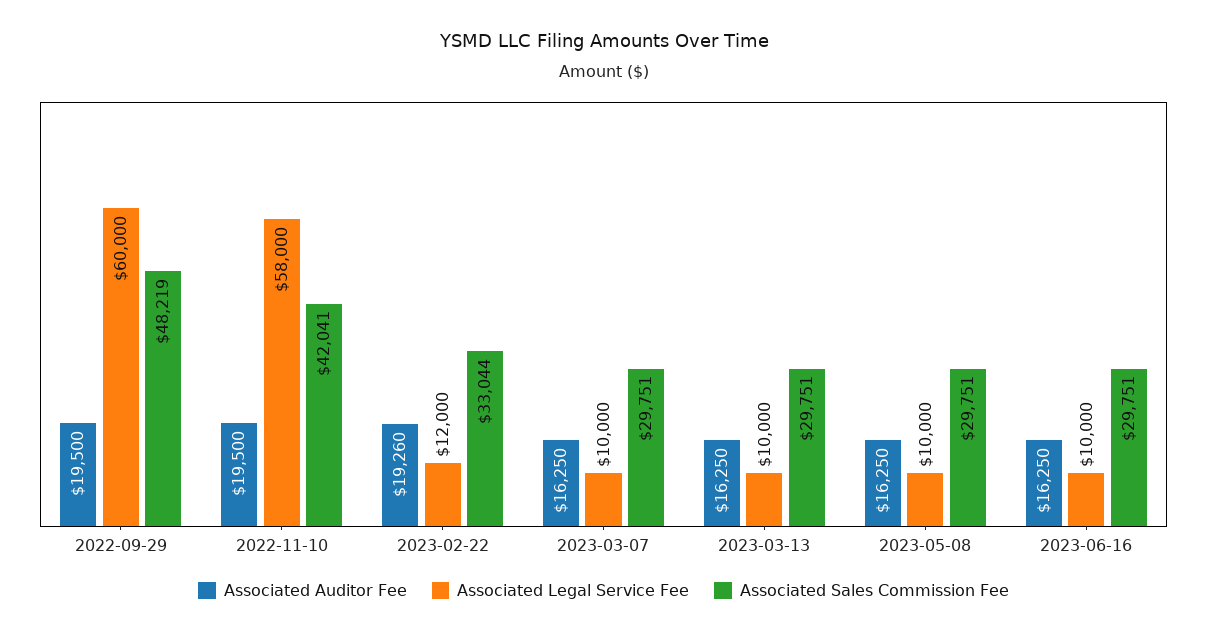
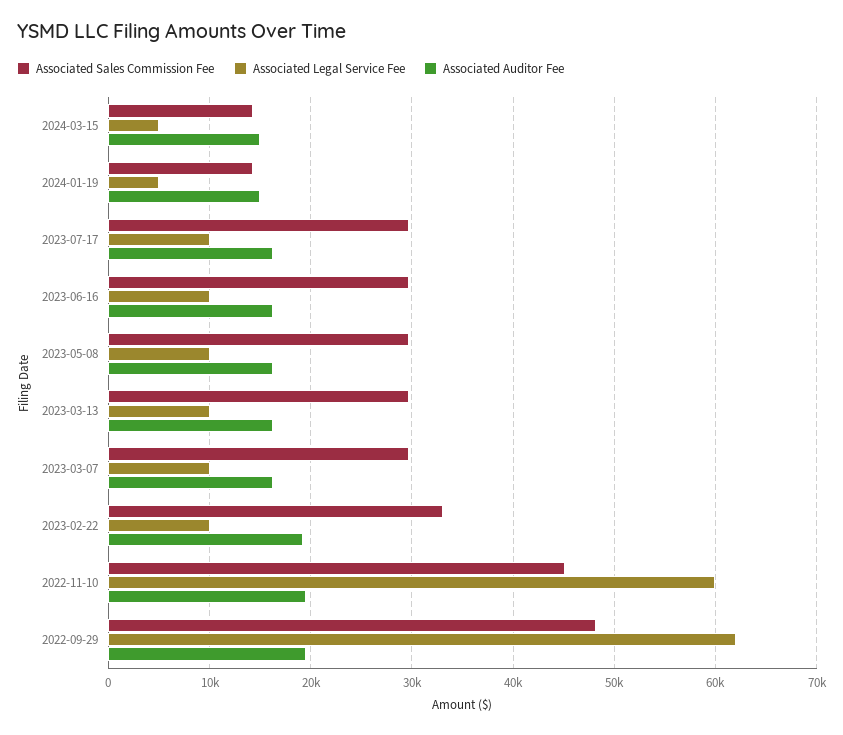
Associated Legal Service Fee, 2022-09-29: 60000 -> 62000
Associated Legal Service Fee, 2022-11-10: 58000 -> 60000
Associated Sales Commission Fee, 2022-11-10: 42041 -> 45000
Associated Legal Service Fee, 2023-02-22: 12000 -> 10000
Associated Sales Commission Fee, 2024-03-15: none -> 14000
Associated Legal Service Fee, 2024-03-15: none -> 5000
Associated Auditor Fee, 2024-03-15: none -> 15000
Associated Sales Commission Fee, 2024-01-19: none -> 14000
Associated Legal Service Fee, 2024-01-19: none -> 5000
Associated Auditor Fee, 2024-01-19: none -> 15000
Associated Sales Commission Fee, 2023-07-17: none -> 30000
Associated Legal Service Fee, 2023-07-17: none -> 10000
Associated Auditor Fee, 2023-07-17: none -> 16000

